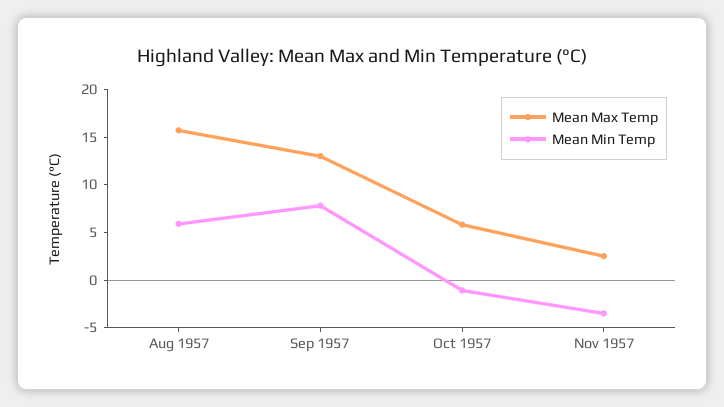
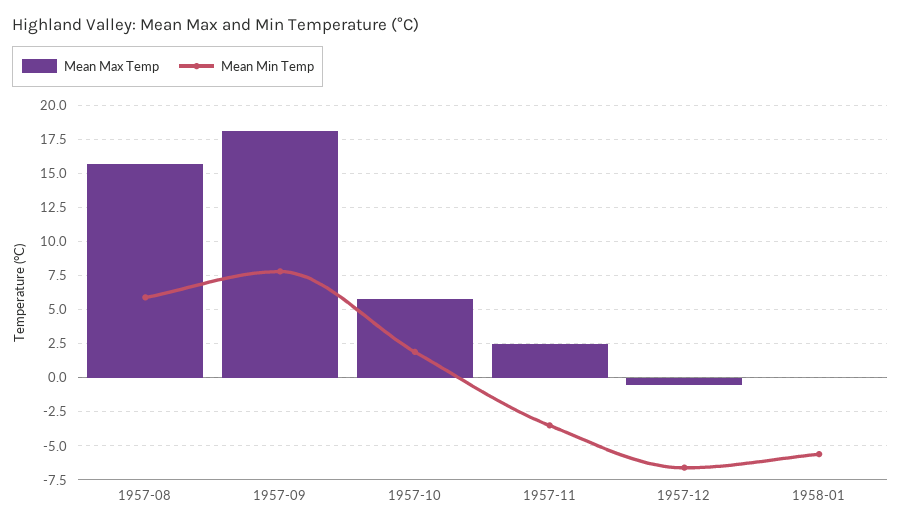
Mean Max Temp, Sep 1957: 13 -> 18
Mean Min Temp, Oct 1957: -1 -> 2
Mean Max Temp, 1957-12: none -> -0.5
Mean Min Temp, 1957-12: none -> -6.5
Mean Max Temp, 1958-01: none -> 0
Mean Min Temp, 1958-01: none -> -5.5

